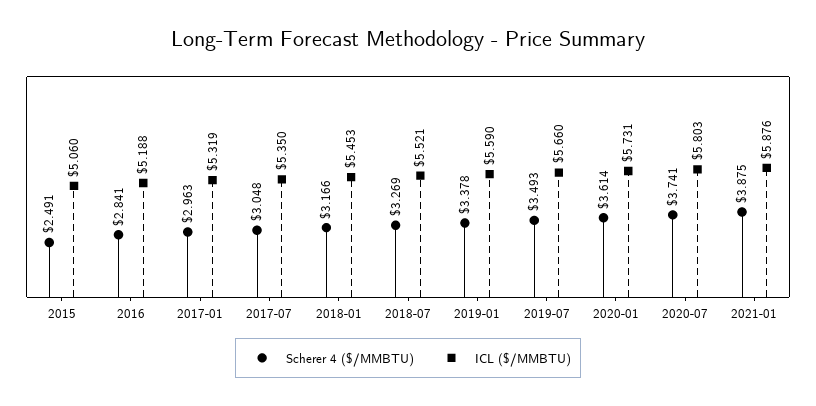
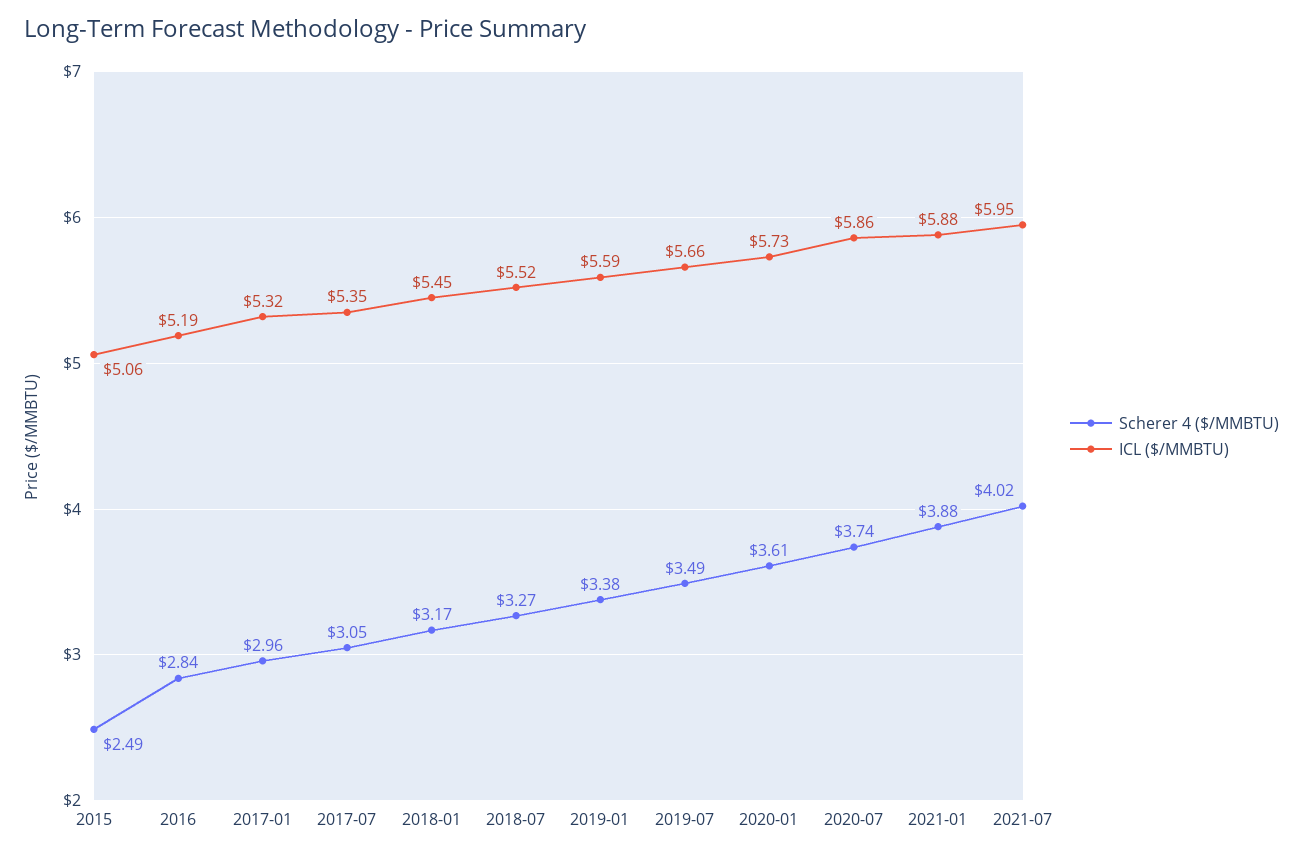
ICL ($/MMBTU), 2020-07: 5.803 -> 5.86
Scherer 4 ($/MMBTU), 2021-07: none -> 4.02
ICL ($/MMBTU), 2021-07: none -> 5.95

